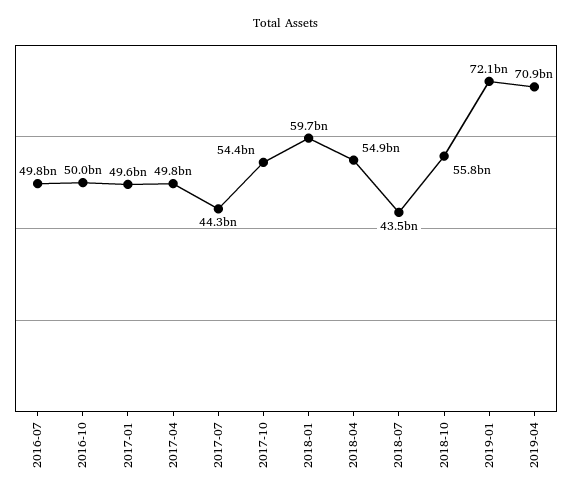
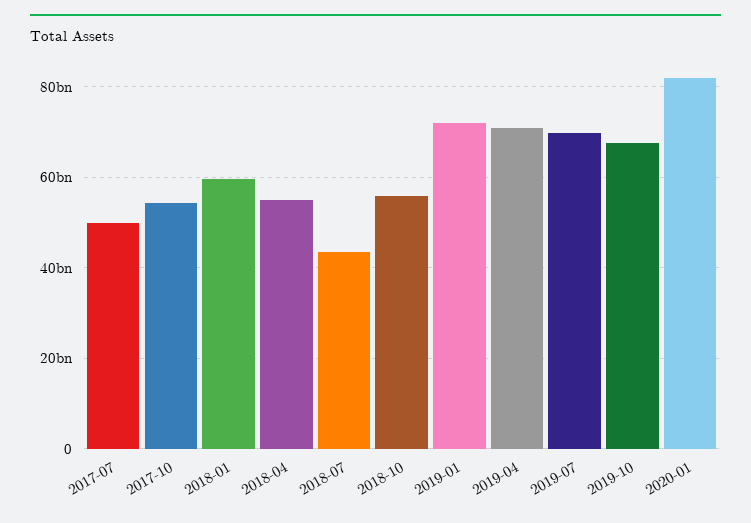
2016-07: 49800000000 -> none
2016-10: 50000000000 -> none
2017-01: 49600000000 -> none
2017-04: 49800000000 -> none
2017-07: 44300000000 -> 50000000000
2019-07: none -> 70000000000
2019-10: none -> 68000000000
2020-01: none -> 82000000000

